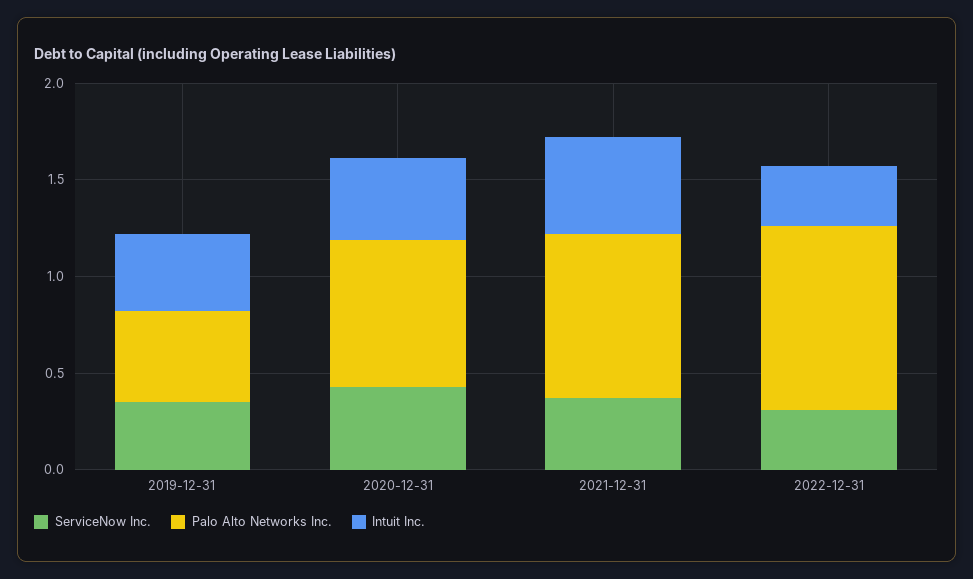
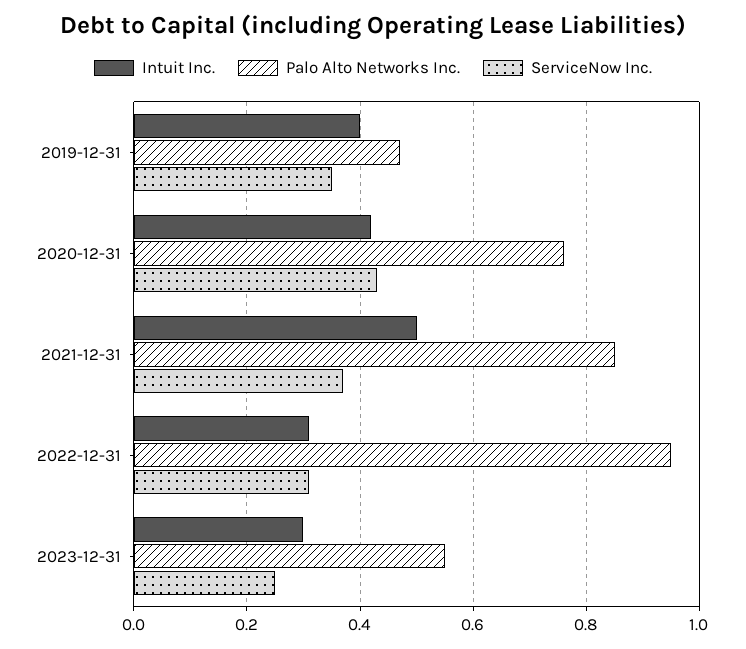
Intuit Inc., 2023-12-31: none -> 0.3
Palo Alto Networks Inc., 2023-12-31: none -> 0.55
ServiceNow Inc., 2023-12-31: none -> 0.25

